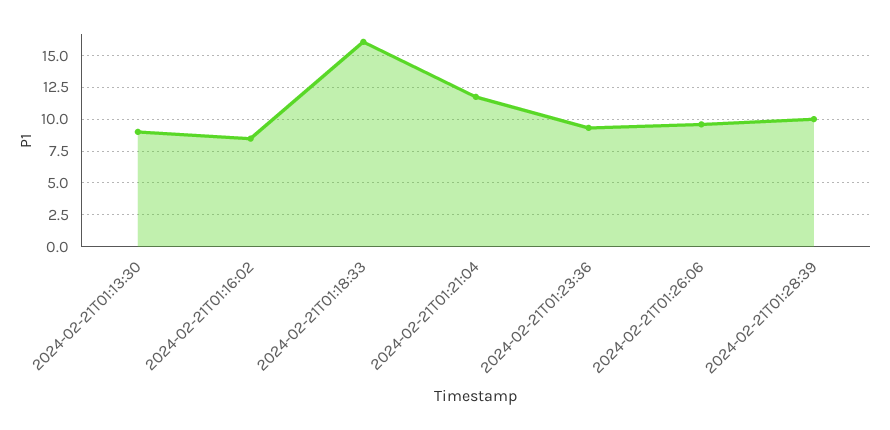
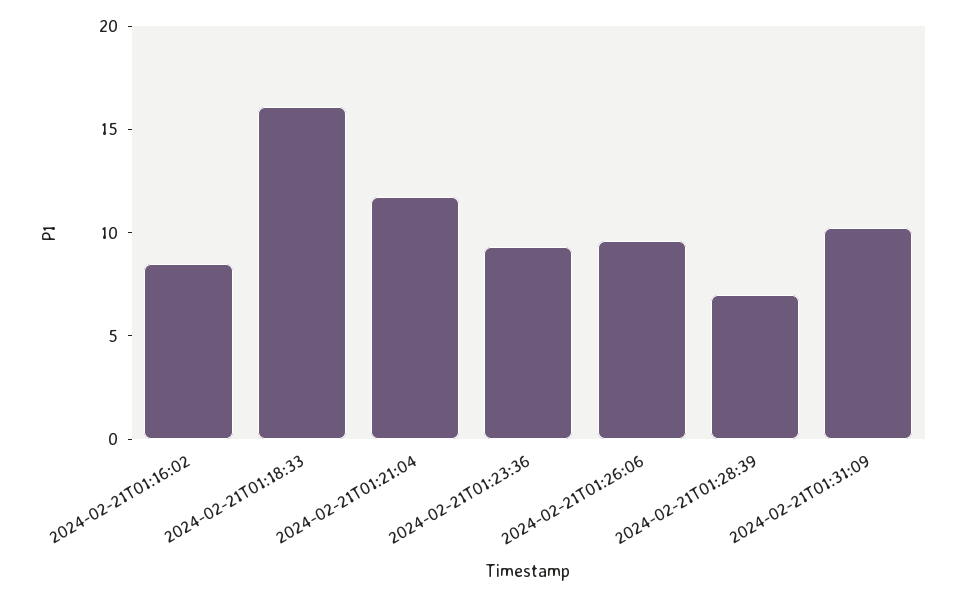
2024-02-21T01:13:30: 9 -> none
2024-02-21T01:28:39: 10 -> 7
2024-02-21T01:31:09: none -> 10

